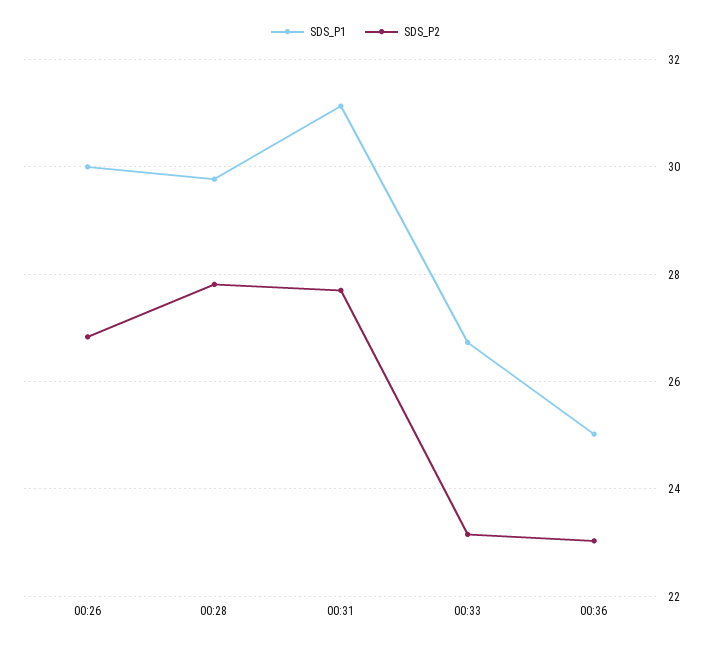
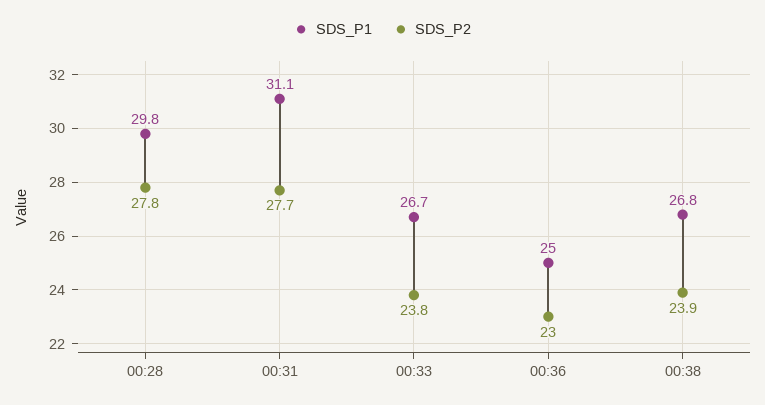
SDS_P1, 00:26: 30 -> none
SDS_P2, 00:26: 26.8 -> none
SDS_P2, 00:33: 23.2 -> 23.8
SDS_P1, 00:38: none -> 26.8
SDS_P2, 00:38: none -> 23.9

